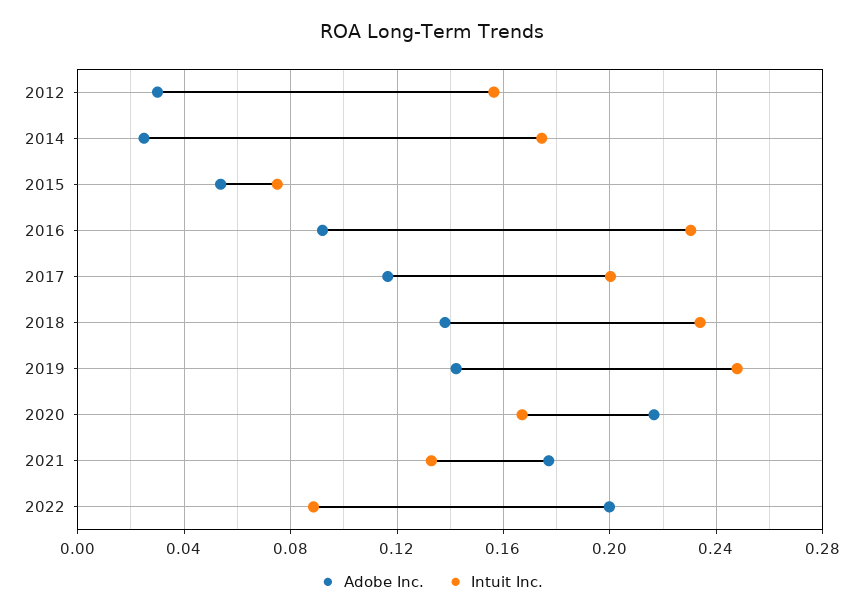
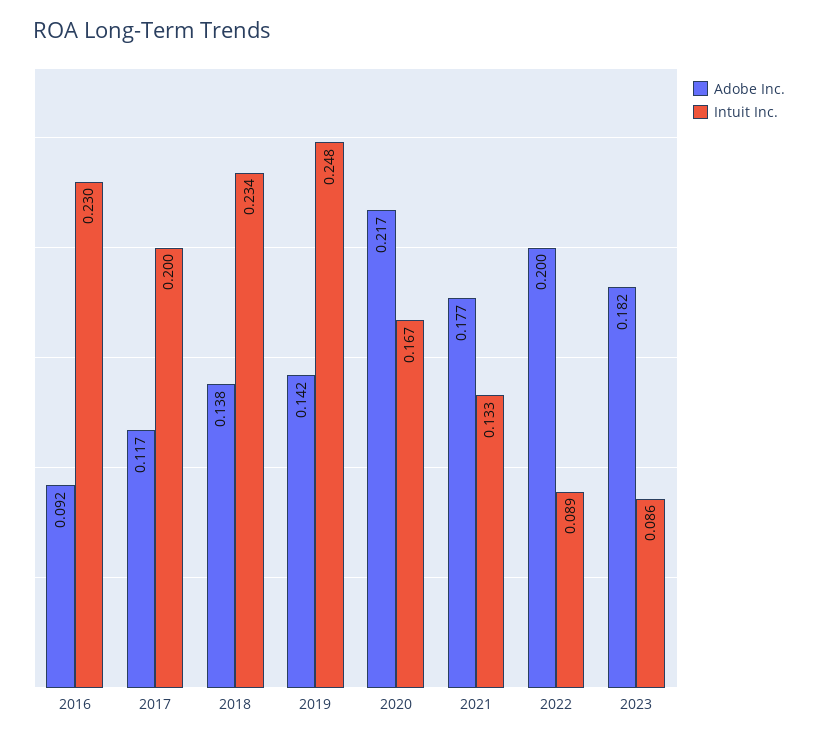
Adobe Inc., 2012: 0.03 -> none
Intuit Inc., 2012: 0.155 -> none
Adobe Inc., 2014: 0.025 -> none
Intuit Inc., 2014: 0.175 -> none
Adobe Inc., 2015: 0.055 -> none
Intuit Inc., 2015: 0.075 -> none
Adobe Inc., 2023: none -> 0.182
Intuit Inc., 2023: none -> 0.086

